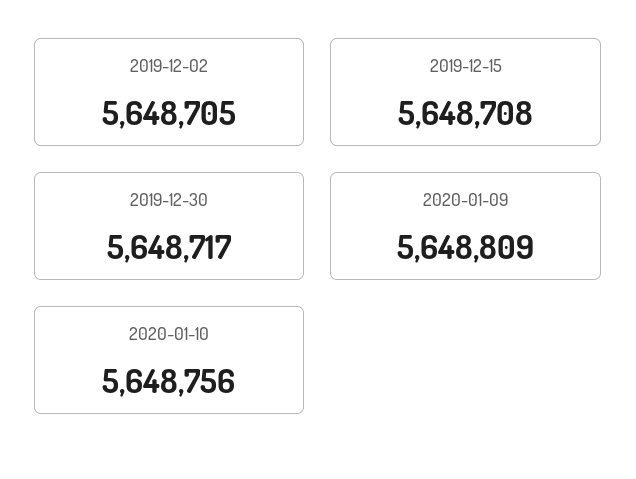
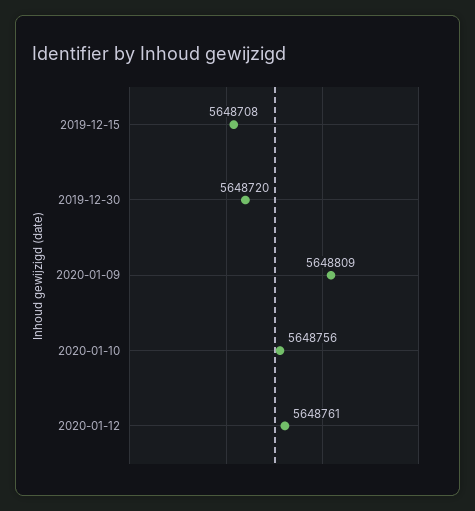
2019-12-02: 5648705 -> none
2019-12-30: 5648717 -> 5648720
2020-01-12: none -> 5648761

